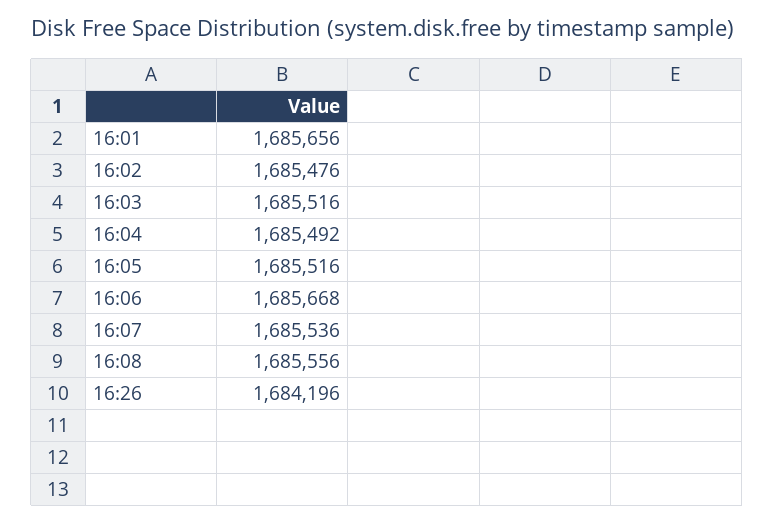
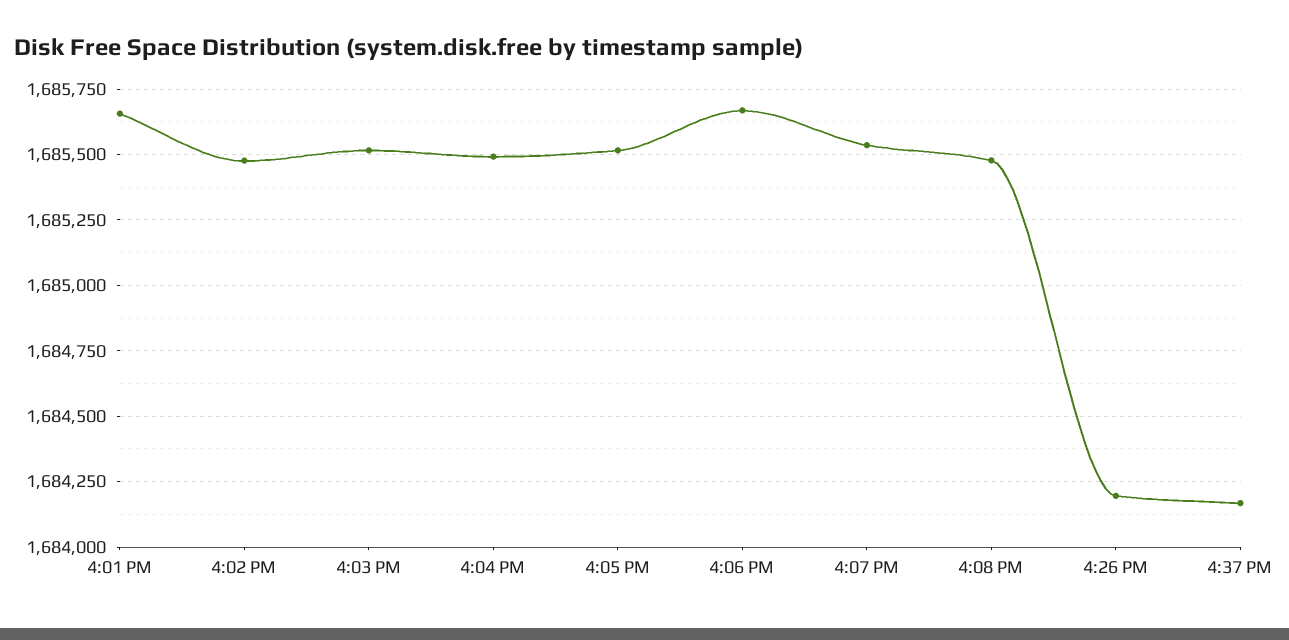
16:08: 1685556 -> 1685475
4:37 PM: none -> 1684175

